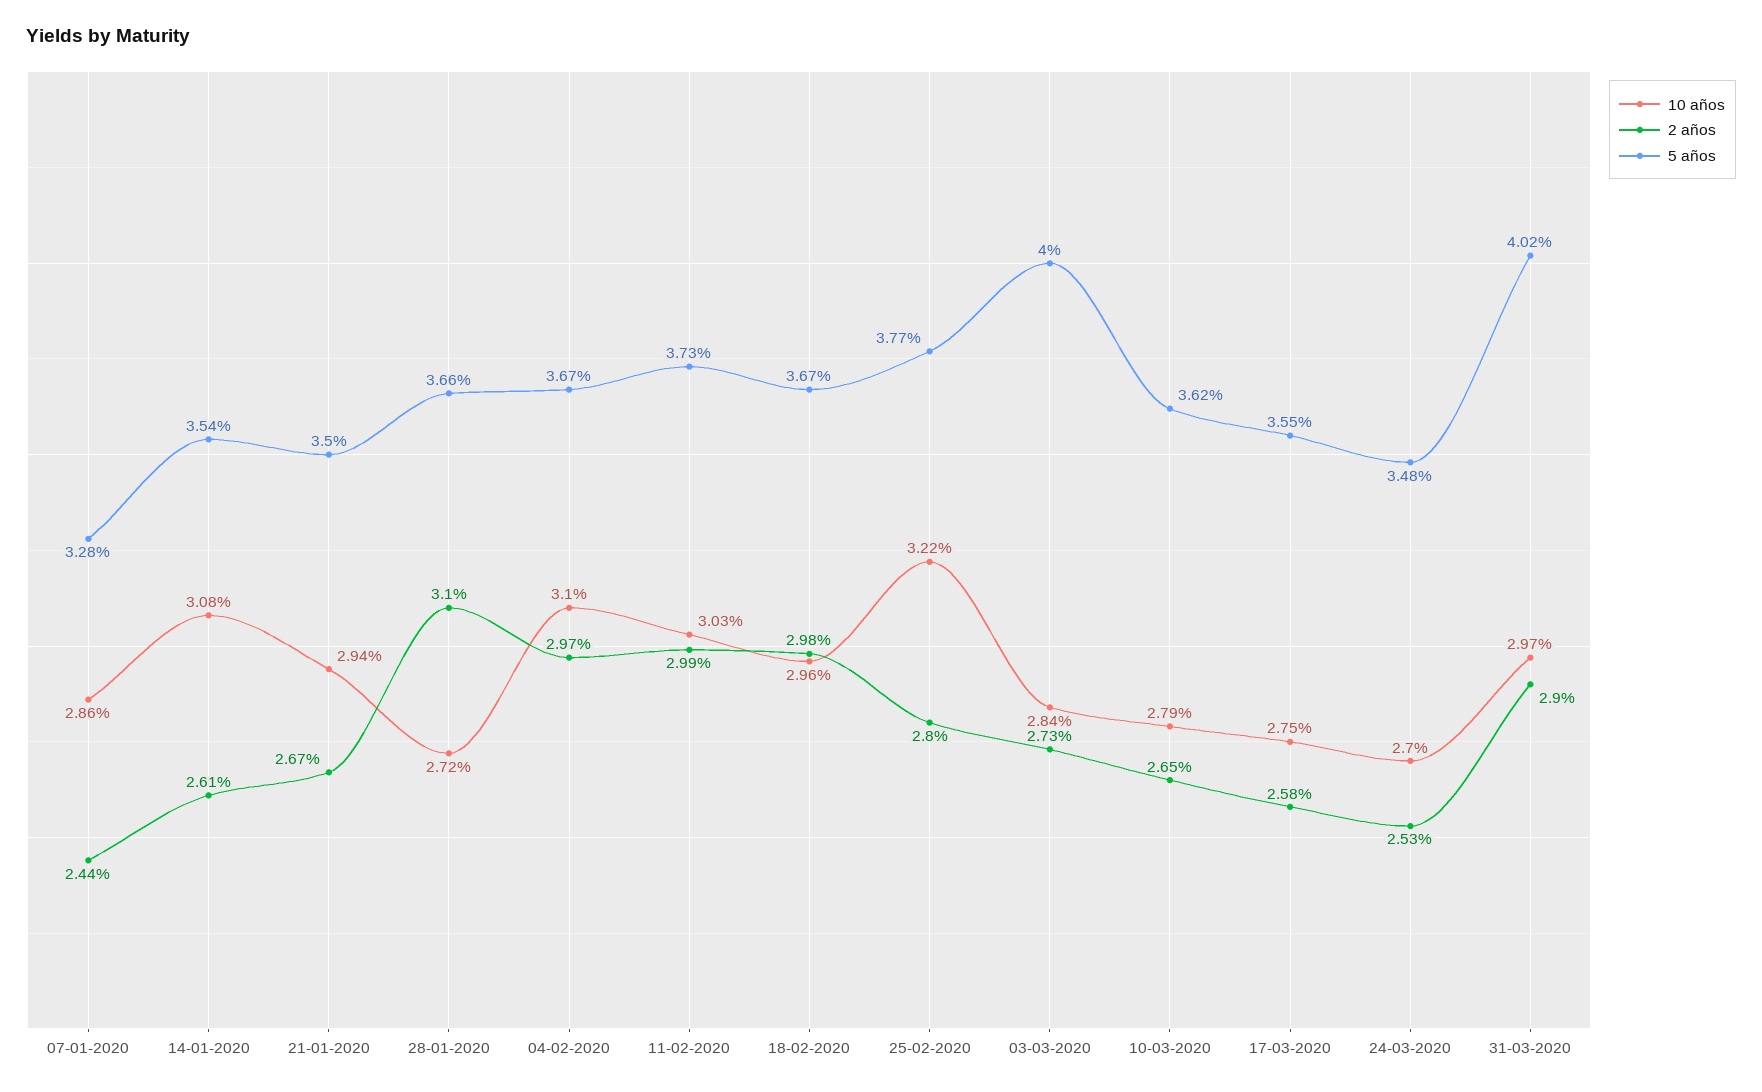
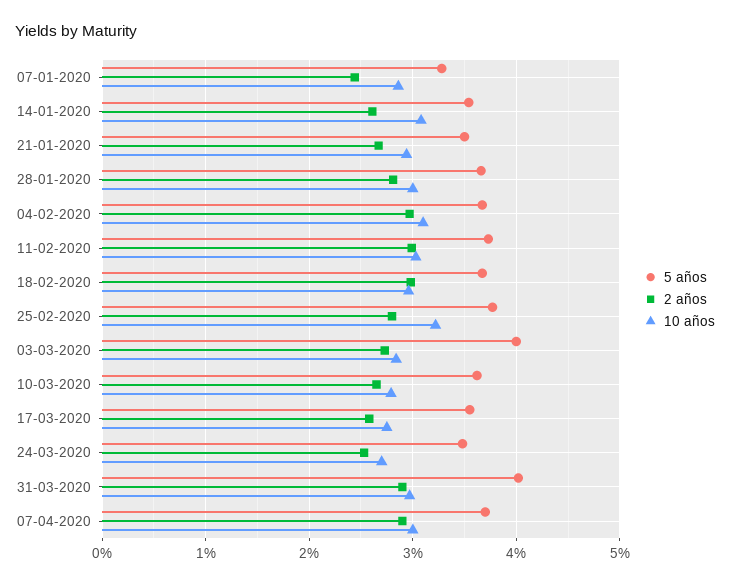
10 años, 28-01-2020: 2.72 -> 3
2 años, 28-01-2020: 3.1 -> 2.8
5 años, 07-04-2020: none -> 3.7
2 años, 07-04-2020: none -> 2.9
10 años, 07-04-2020: none -> 3

